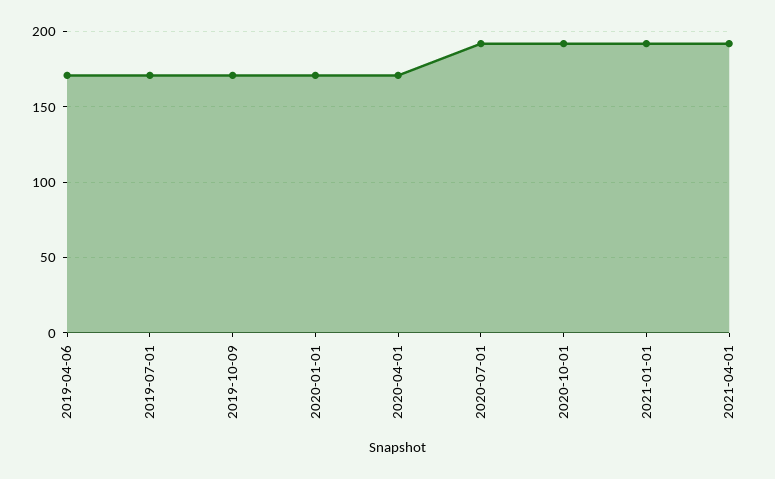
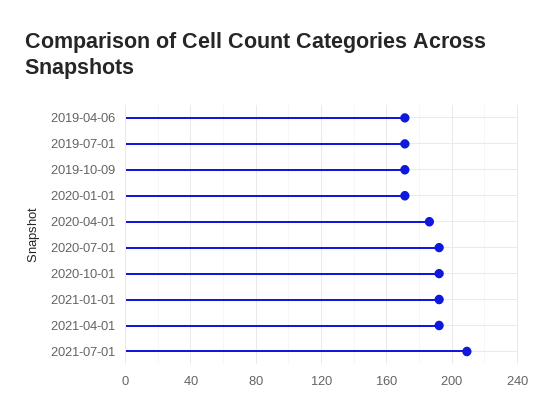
2020-04-01: 170 -> 185
2021-07-01: none -> 210

